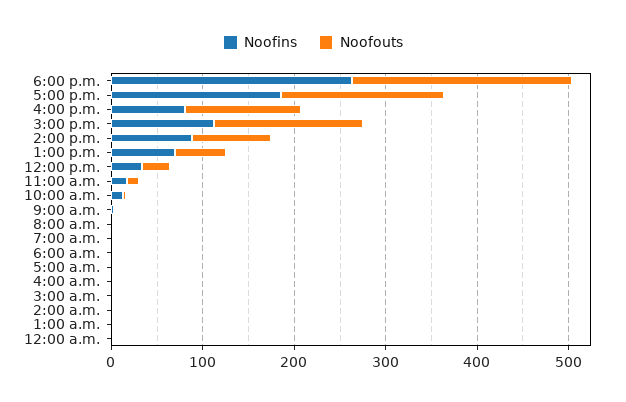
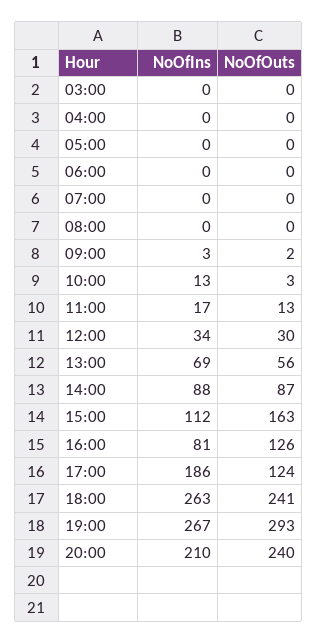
Noofouts, 5:00 p.m.: 180 -> 124
Noofins, 2:00 a.m.: 0 -> none
Noofouts, 2:00 a.m.: 0 -> none
Noofins, 1:00 a.m.: 0 -> none
Noofouts, 1:00 a.m.: 0 -> none
Noofins, 12:00 a.m.: 0 -> none
Noofouts, 12:00 a.m.: 0 -> none
Noofins, 19:00: none -> 267
Noofouts, 19:00: none -> 293
Noofins, 20:00: none -> 210
Noofouts, 20:00: none -> 240

